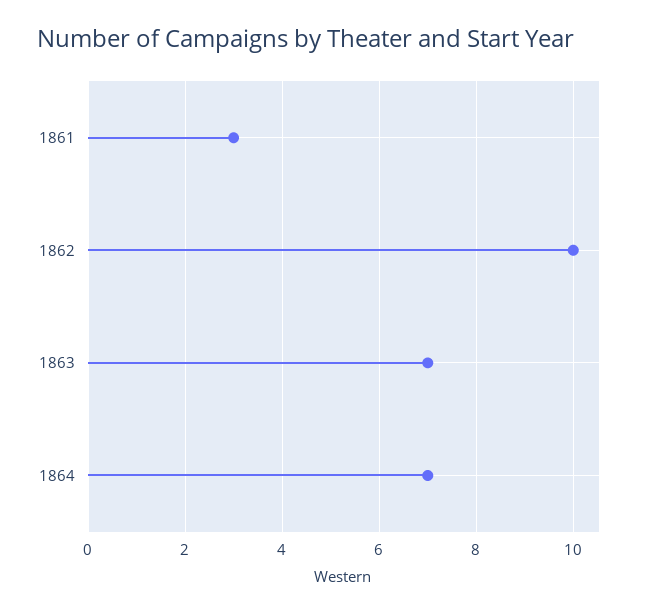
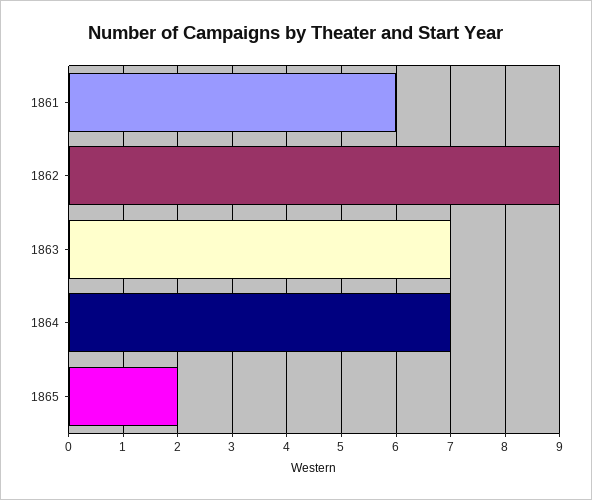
1861: 3 -> 6
1862: 10 -> 9
1865: none -> 2

